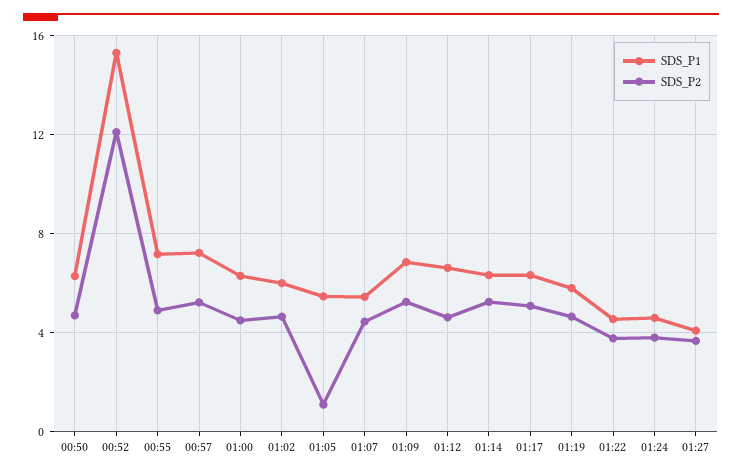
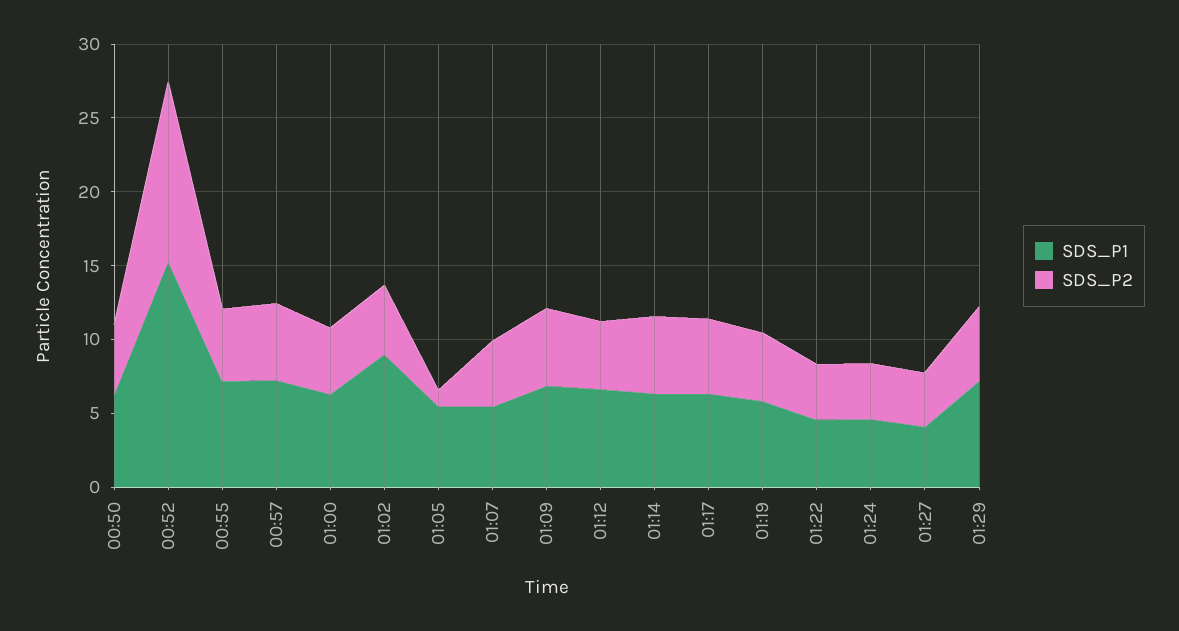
SDS_P1, 01:02: 6 -> 9
SDS_P1, 01:29: none -> 7
SDS_P2, 01:29: none -> 5

